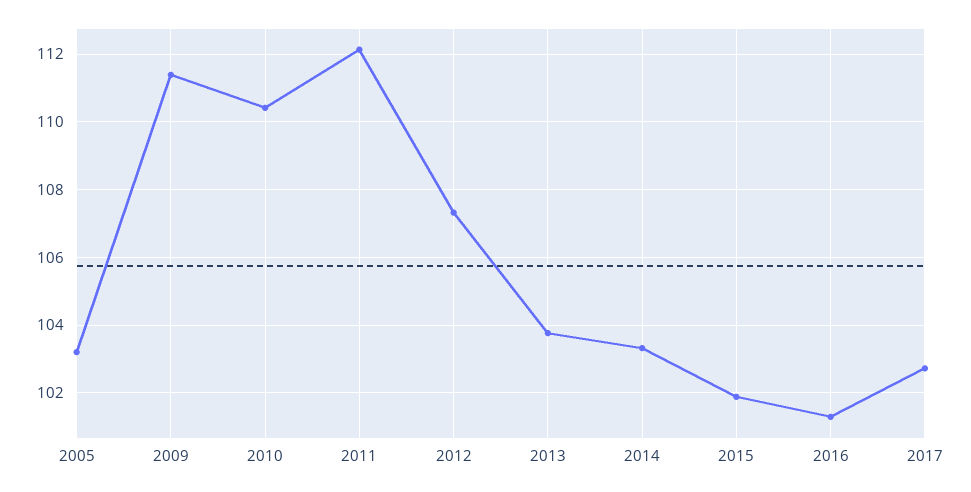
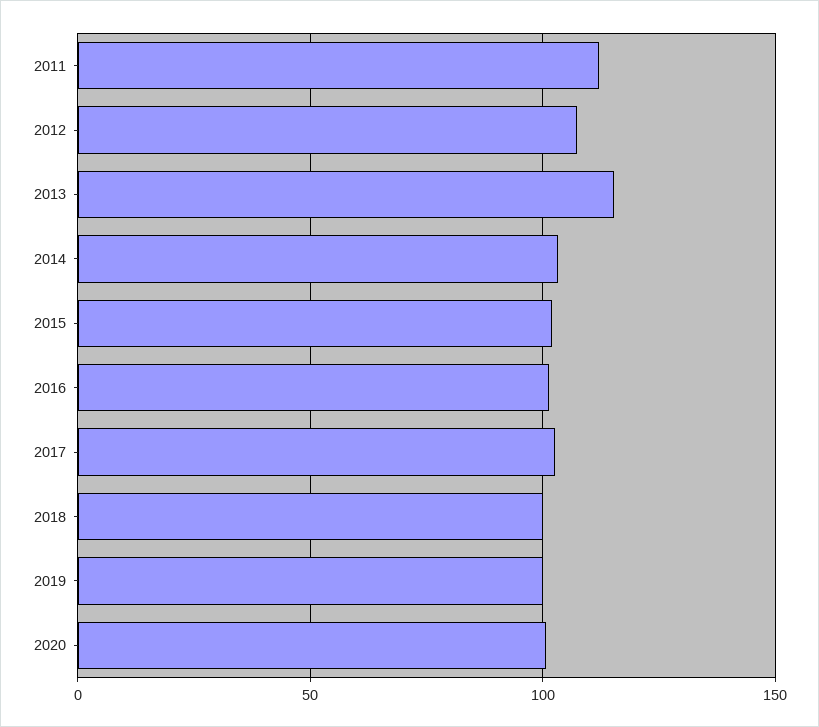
2005: 103.2 -> none
2009: 111.4 -> none
2010: 110.4 -> none
2013: 103.8 -> 115
2018: none -> 100
2019: none -> 100
2020: none -> 100

